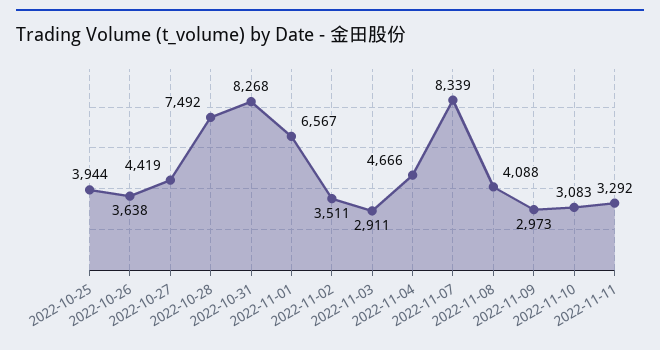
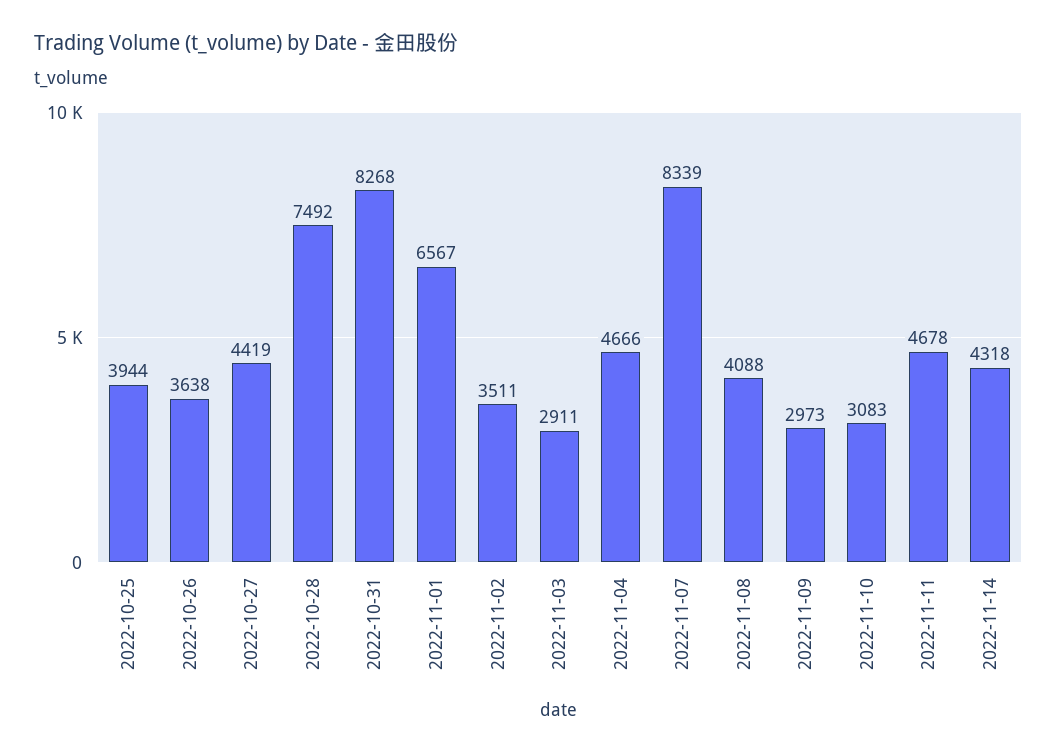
2022-11-11: 3292 -> 4678
2022-11-14: none -> 4318

